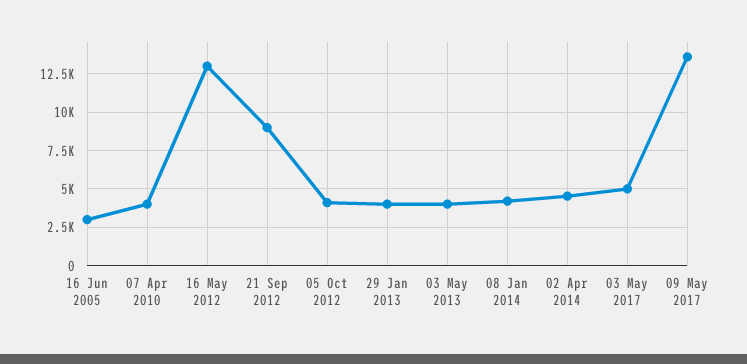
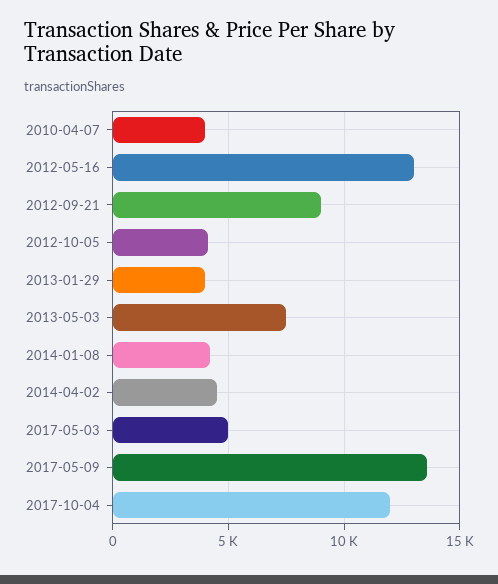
16 Jun 2005: 3000 -> none
03 May 2013: 4000 -> 7500
2017-10-04: none -> 12000

